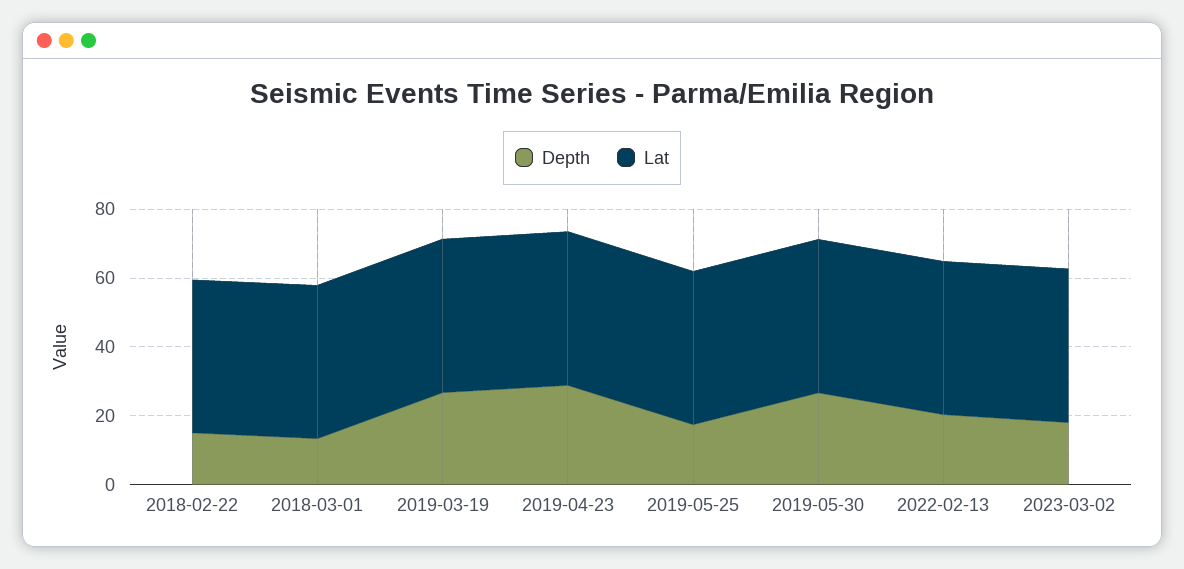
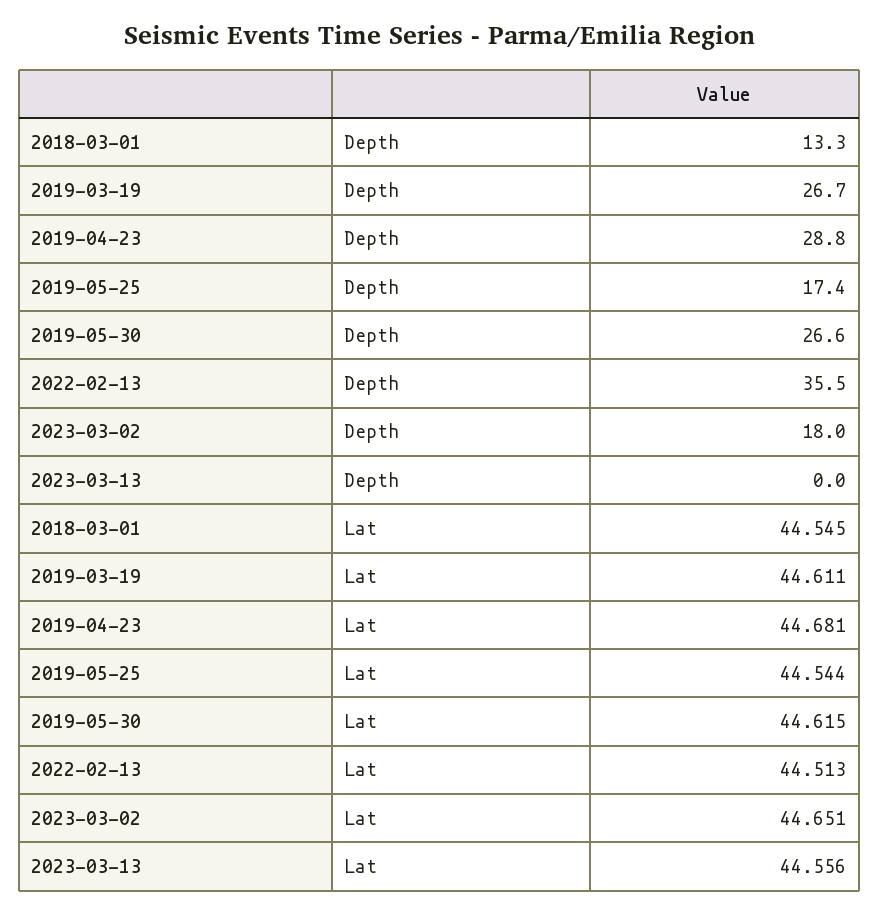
Depth, 2018-02-22: 15 -> none
Lat, 2018-02-22: 45 -> none
Depth, 2022-02-13: 20 -> 35.5
Depth, 2023-03-13: none -> 0
Lat, 2023-03-13: none -> 44.556

